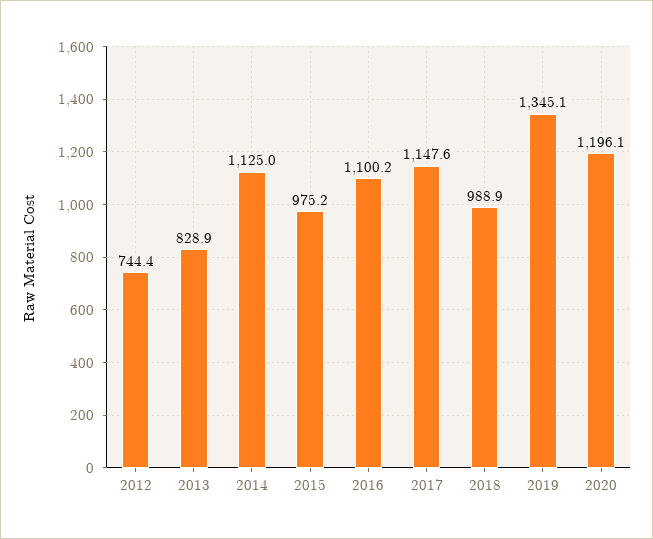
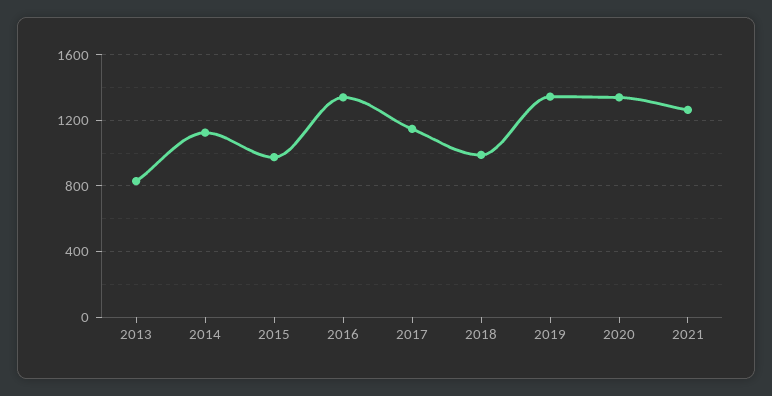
2012: 744.4 -> none
2016: 1100.2 -> 1350
2020: 1196.1 -> 1350
2021: none -> 1250

